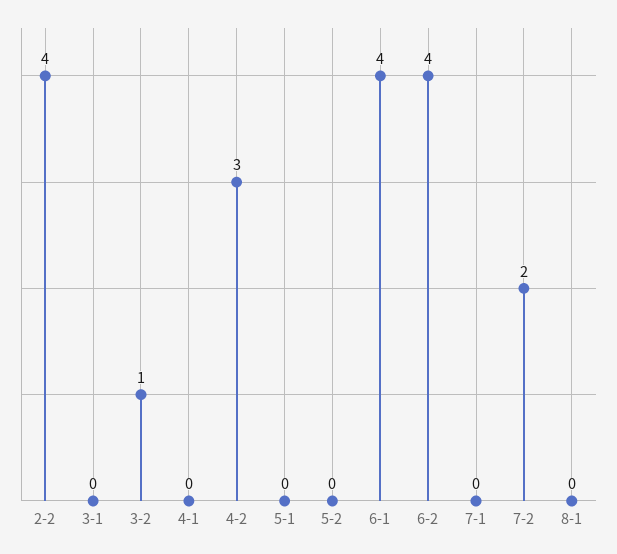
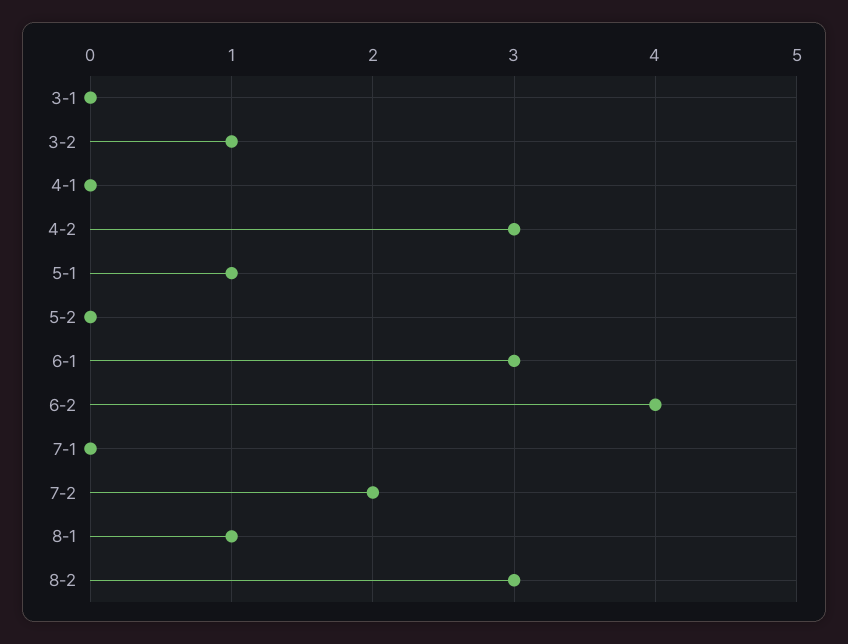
2-2: 4 -> none
5-1: 0 -> 1
6-1: 4 -> 3
8-1: 0 -> 1
8-2: none -> 3

